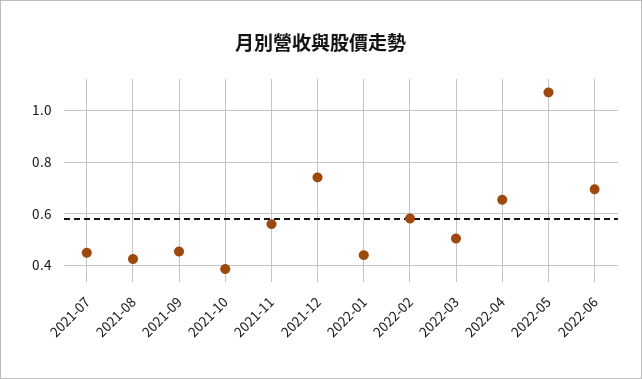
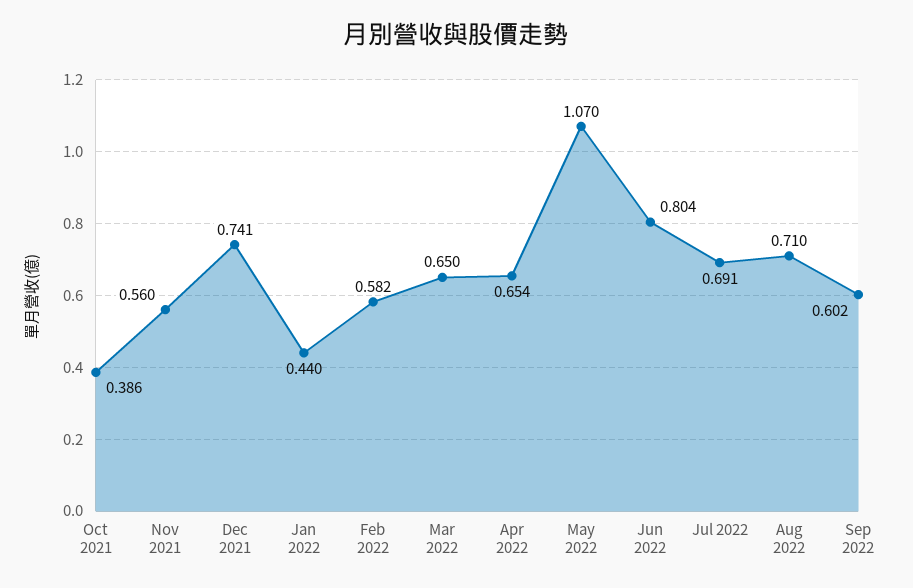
2021-07: 0.45 -> none
2021-08: 0.425 -> none
2021-09: 0.45 -> none
2022-03: 0.5 -> 0.65
2022-06: 0.7 -> 0.804
Jul 2022: none -> 0.691
Aug 2022: none -> 0.71
Sep 2022: none -> 0.602

